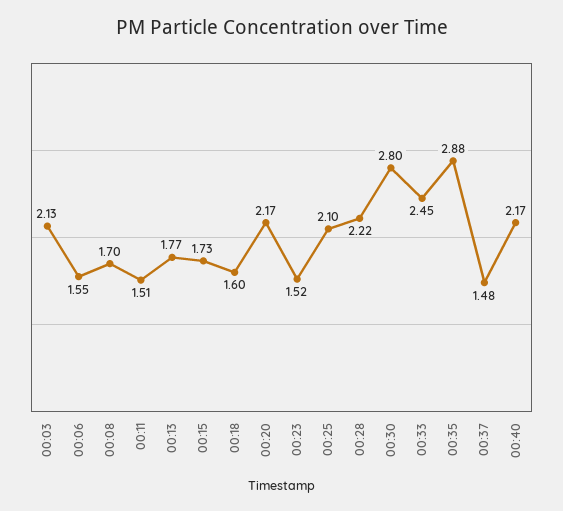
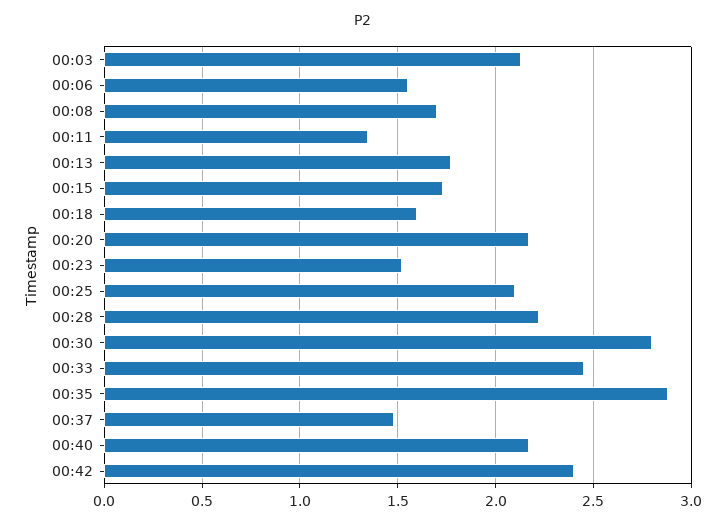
00:11: 1.51 -> 1.35
00:42: none -> 2.4

